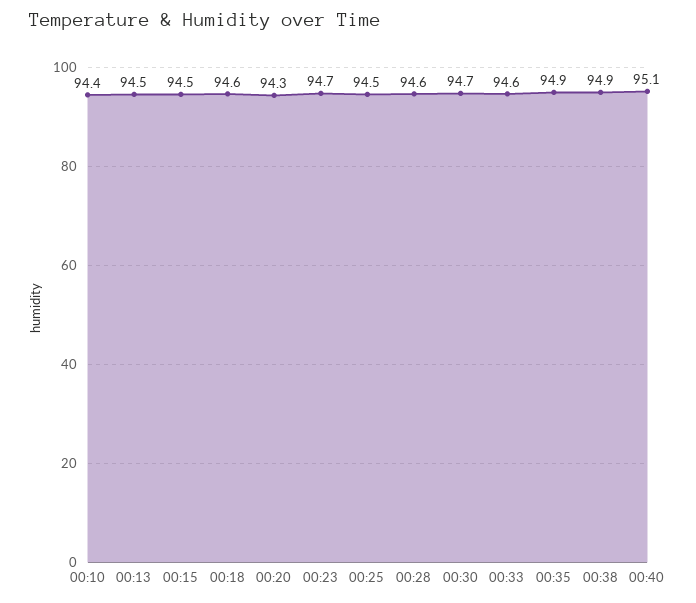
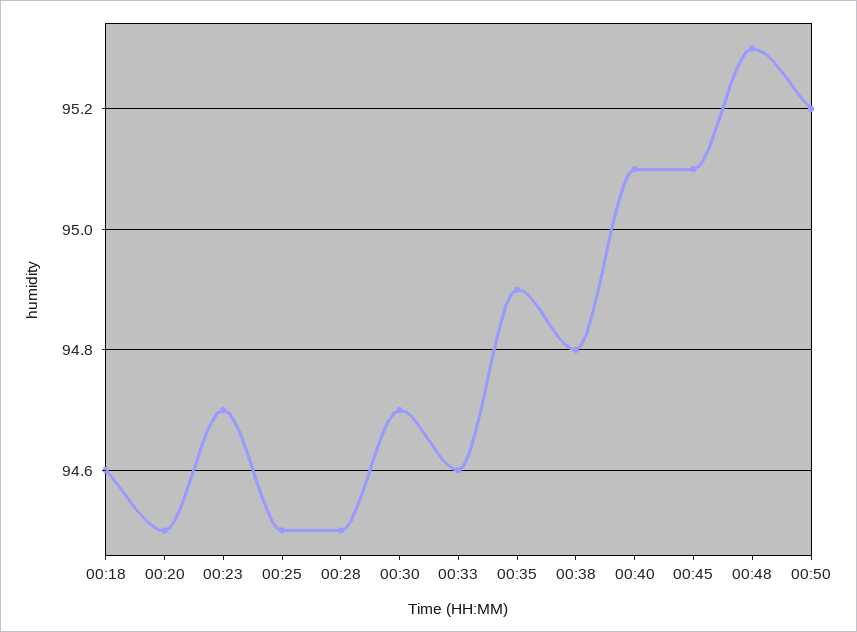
00:10: 94.4 -> none
00:13: 94.5 -> none
00:15: 94.5 -> none
00:20: 94.3 -> 94.5
00:28: 94.6 -> 94.5
00:38: 94.9 -> 94.8
00:45: none -> 95.1
00:48: none -> 95.3
00:50: none -> 95.2

